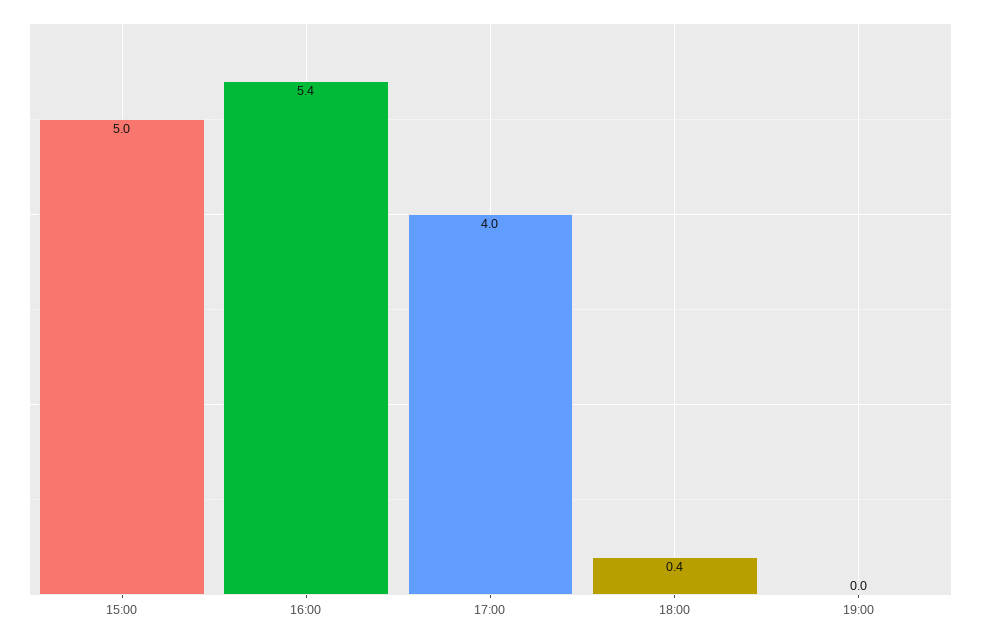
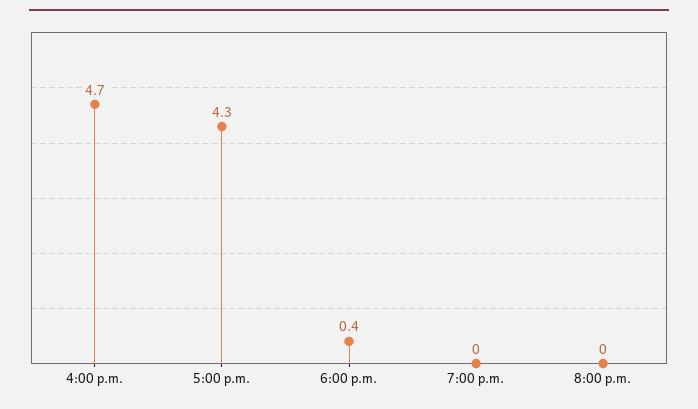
15:00: 5 -> none
16:00: 5.4 -> 4.7
17:00: 4 -> 4.3
8:00 p.m.: none -> 0

